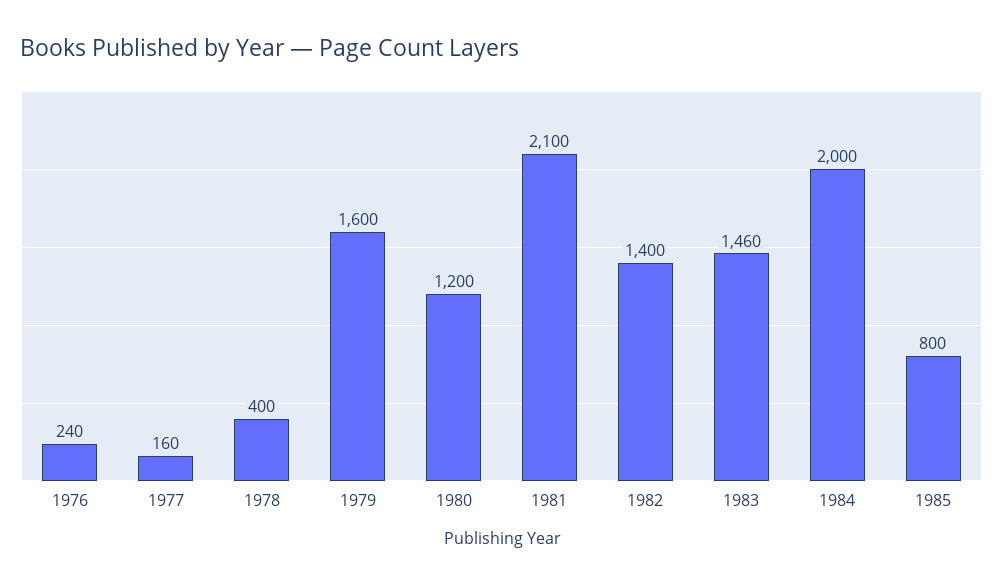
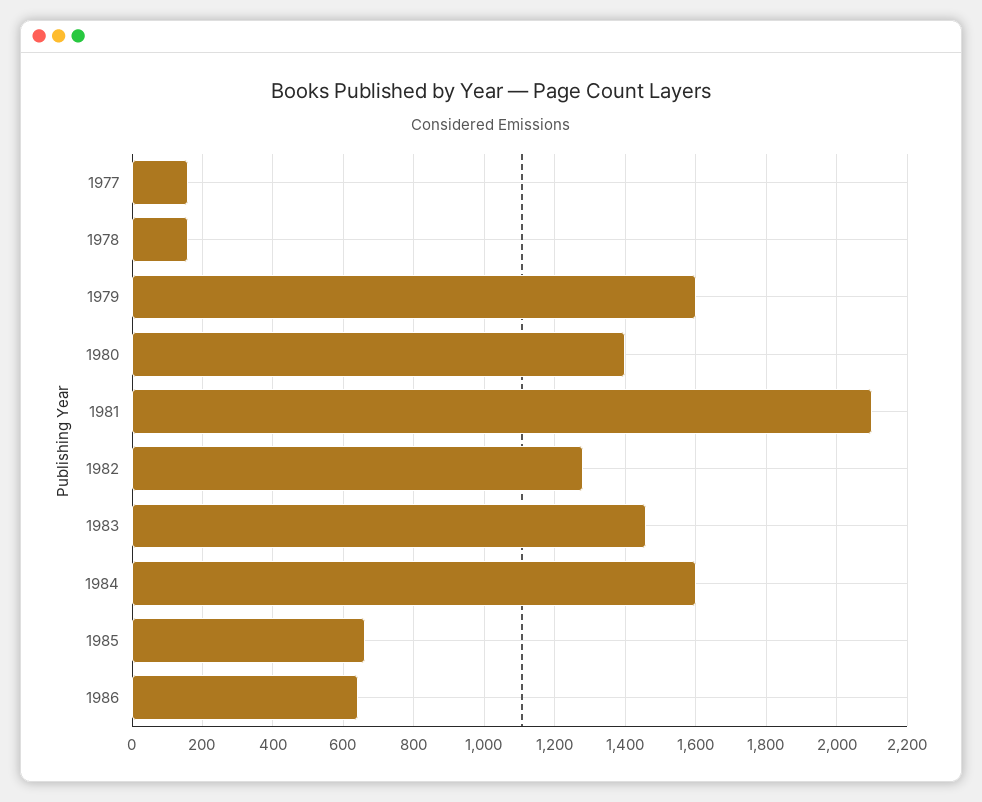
1976: 240 -> none
1978: 400 -> 160
1980: 1200 -> 1400
1982: 1400 -> 1280
1984: 2000 -> 1600
1985: 800 -> 660
1986: none -> 640

